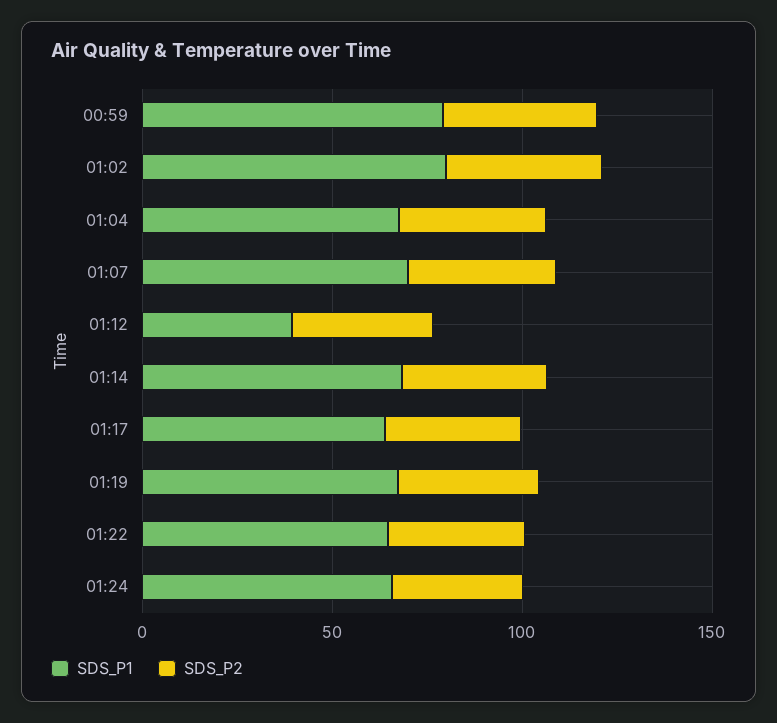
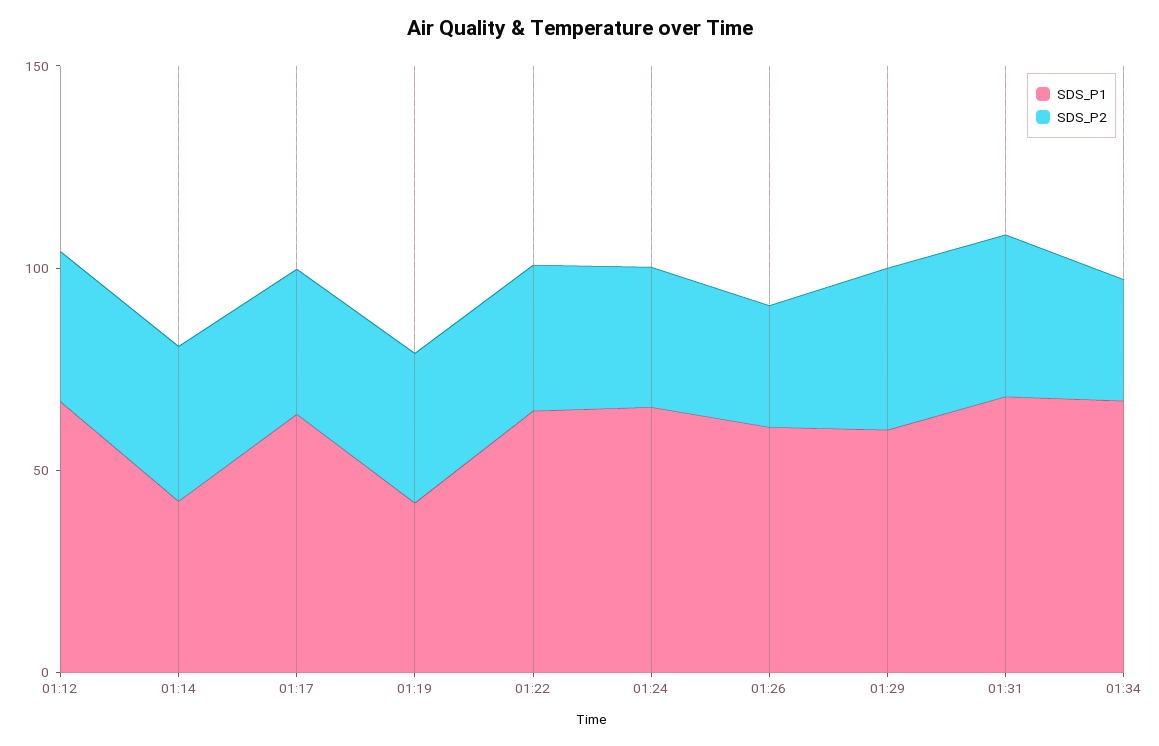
SDS_P1, 00:59: 80 -> none
SDS_P2, 00:59: 40 -> none
SDS_P1, 01:02: 80 -> none
SDS_P2, 01:02: 40 -> none
SDS_P1, 01:04: 70 -> none
SDS_P2, 01:04: 40 -> none
SDS_P1, 01:07: 70 -> none
SDS_P2, 01:07: 40 -> none
SDS_P1, 01:12: 40 -> 70
SDS_P1, 01:14: 70 -> 40
SDS_P1, 01:19: 70 -> 40
SDS_P1, 01:26: none -> 60
SDS_P2, 01:26: none -> 30
SDS_P1, 01:29: none -> 60
SDS_P2, 01:29: none -> 40
SDS_P1, 01:31: none -> 70
SDS_P2, 01:31: none -> 40
SDS_P1, 01:34: none -> 70
SDS_P2, 01:34: none -> 30

